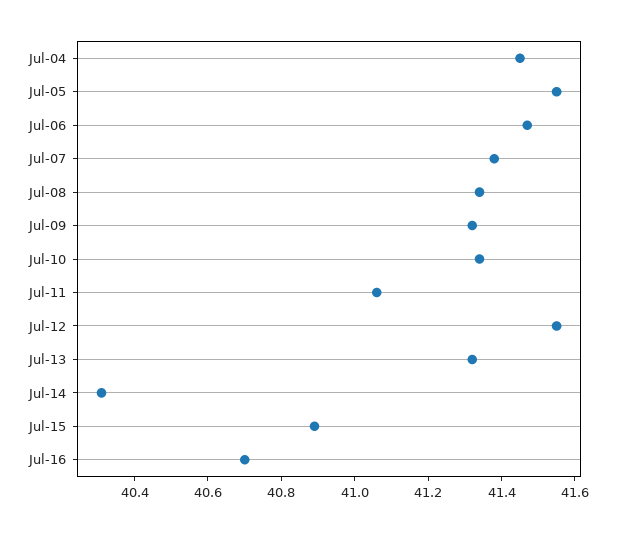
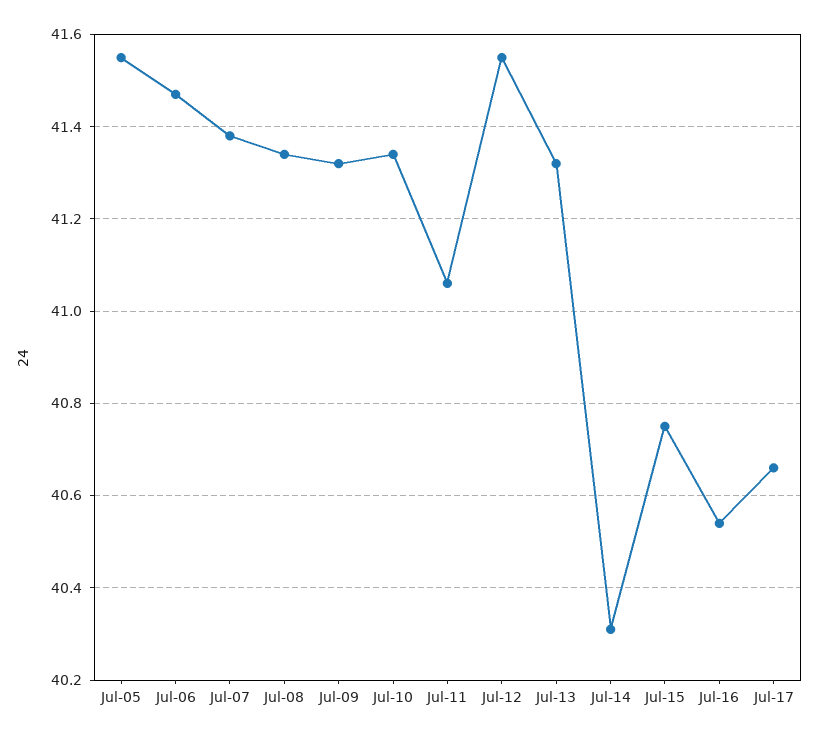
Jul-04: 41.45 -> none
Jul-15: 40.9 -> 40.75
Jul-16: 40.7 -> 40.55
Jul-17: none -> 40.65

